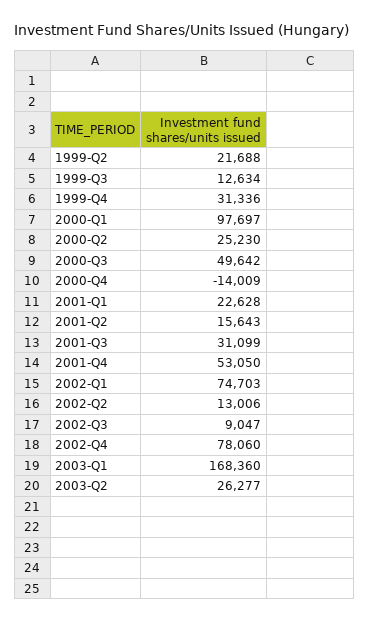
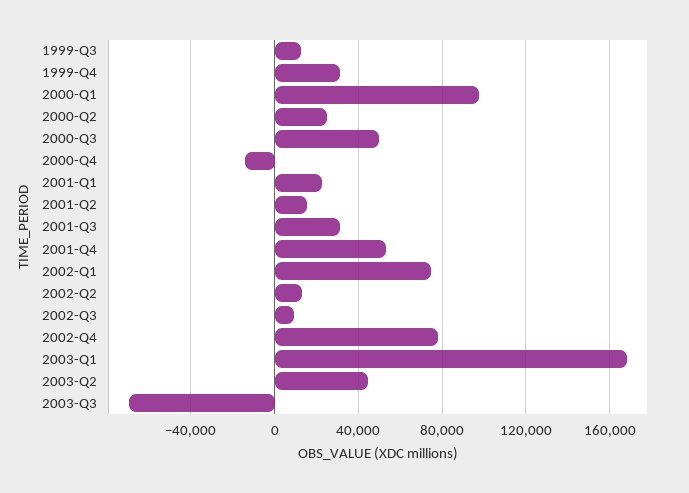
1999-Q2: 21688 -> none
2003-Q2: 26277 -> 45000
2003-Q3: none -> -70000

